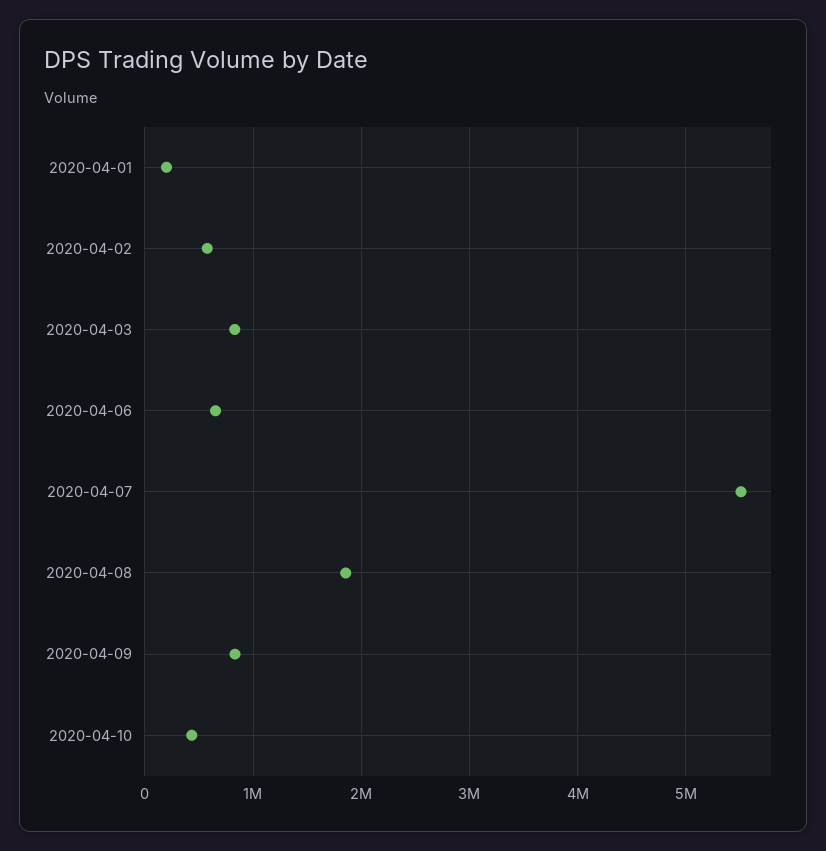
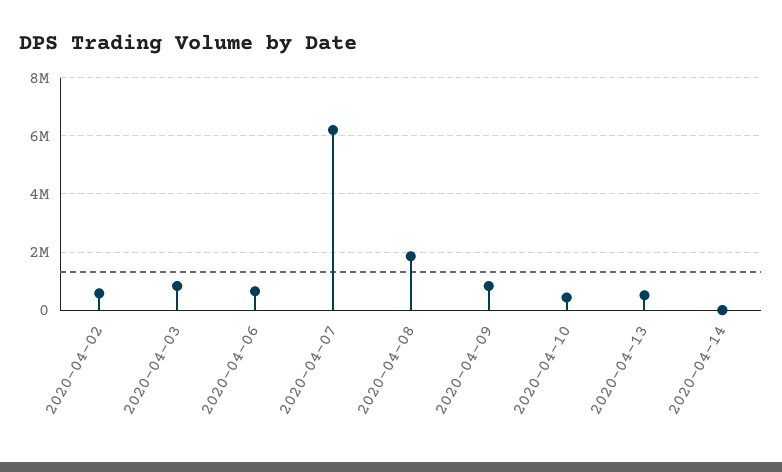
2020-04-01: 200000 -> none
2020-04-07: 5500000 -> 6250000
2020-04-13: none -> 500000
2020-04-14: none -> 0

